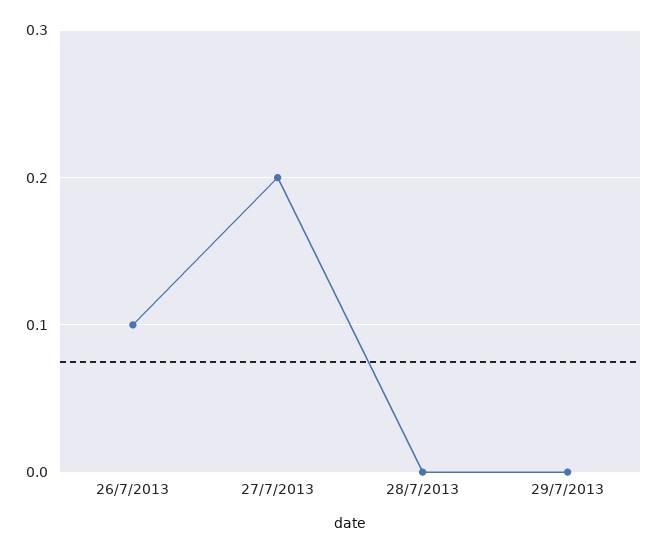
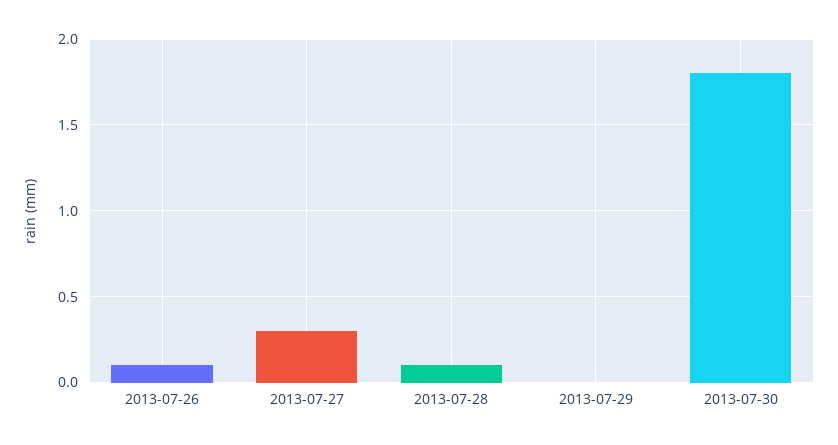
27/7/2013: 0.2 -> 0.3
28/7/2013: 0 -> 0.1
2013-07-30: none -> 1.8

